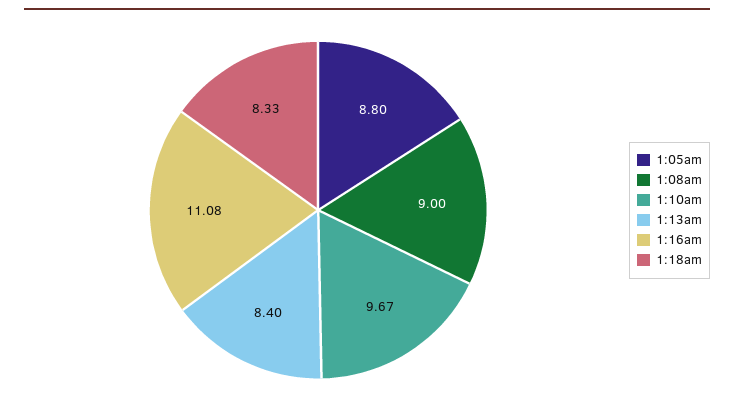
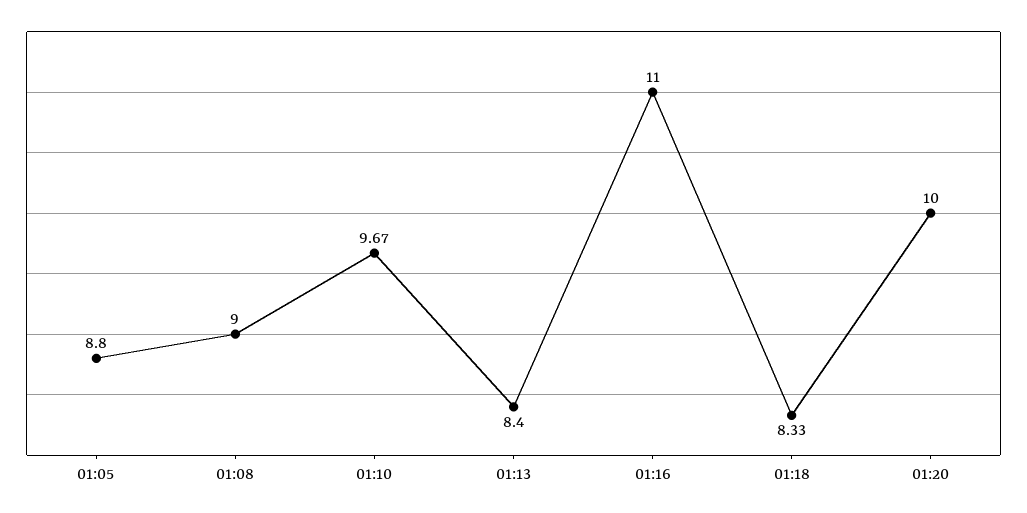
1:16am: 11.08 -> 11
01:20: none -> 10

